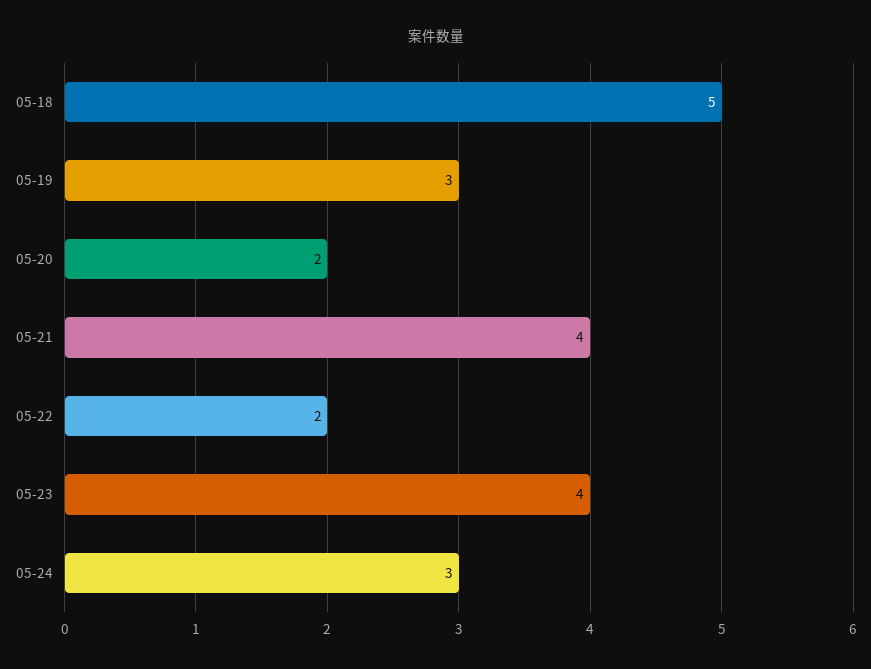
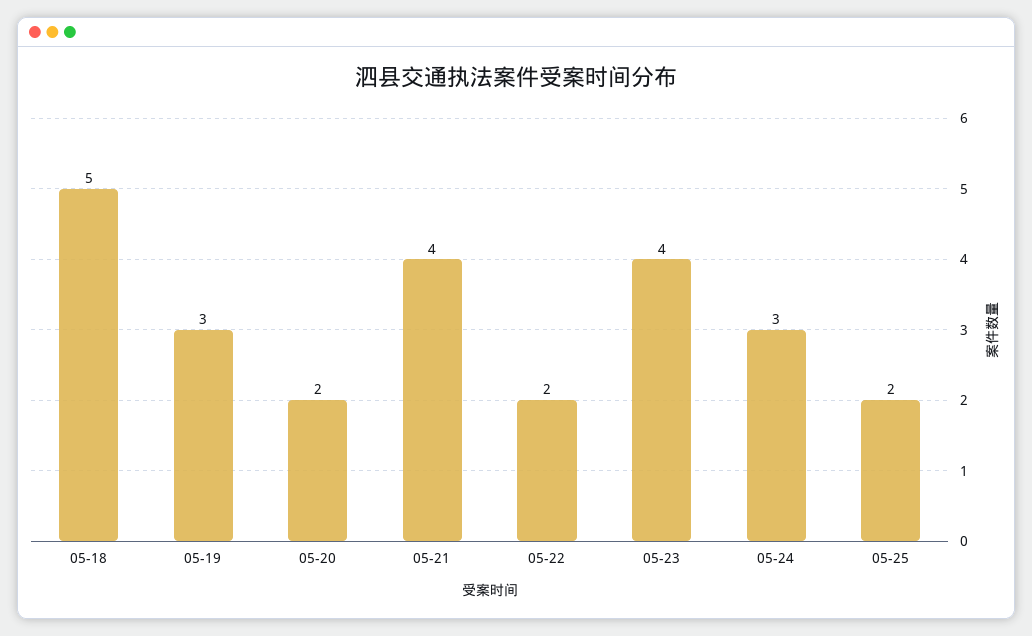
05-25: none -> 2

